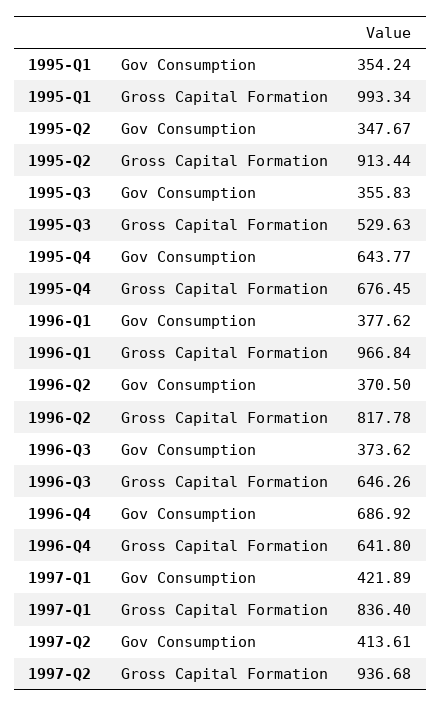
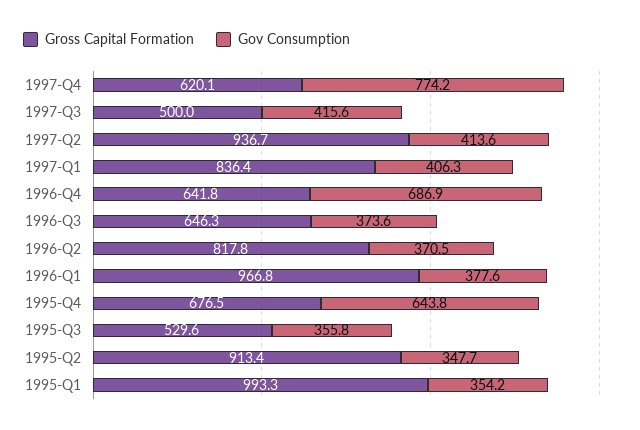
Gov Consumption, 1997-Q1: 421.89 -> 406.3
Gross Capital Formation, 1997-Q4: none -> 620.1
Gov Consumption, 1997-Q4: none -> 774.2
Gross Capital Formation, 1997-Q3: none -> 500
Gov Consumption, 1997-Q3: none -> 415.6

